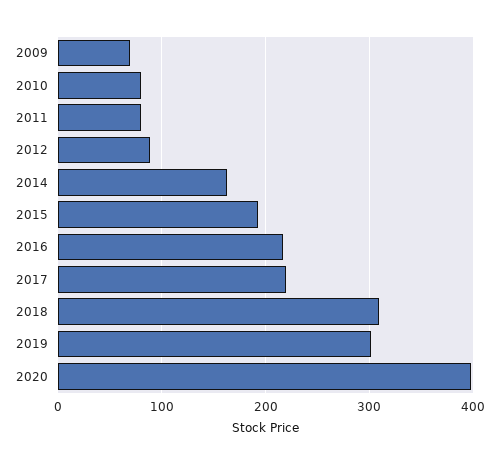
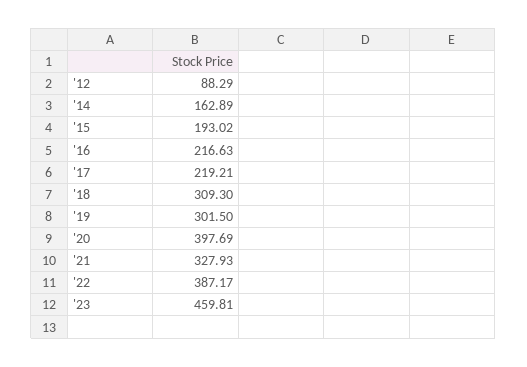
2009: 70 -> none
2010: 80 -> none
2011: 80 -> none
'21: none -> 327.93
'22: none -> 387.17
'23: none -> 459.81

